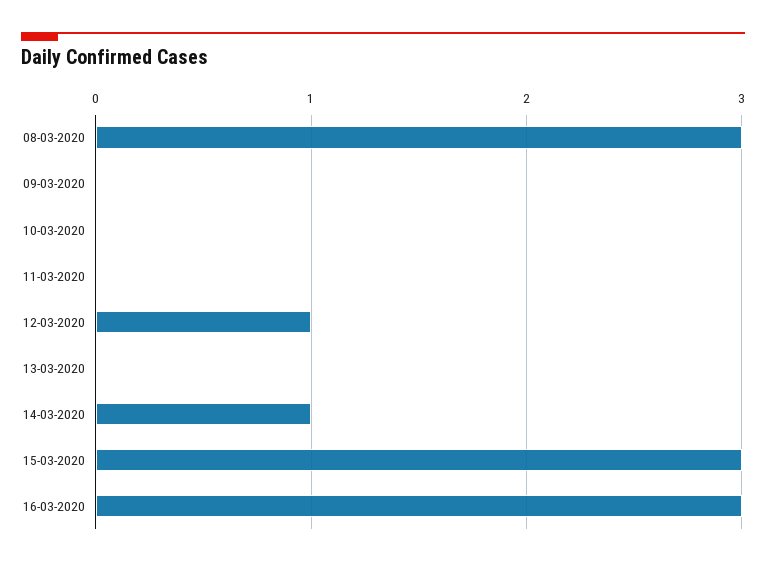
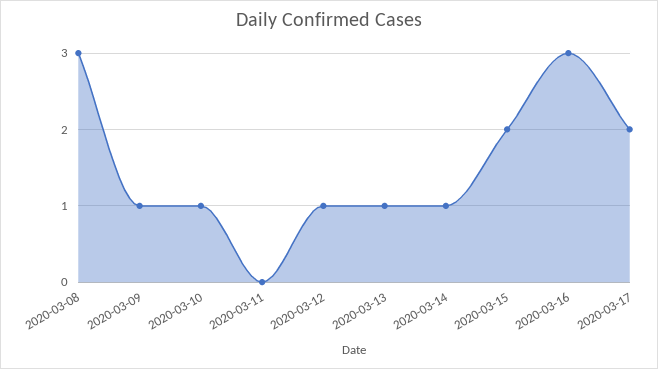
09-03-2020: 0 -> 1
10-03-2020: 0 -> 1
13-03-2020: 0 -> 1
15-03-2020: 3 -> 2
2020-03-17: none -> 2

